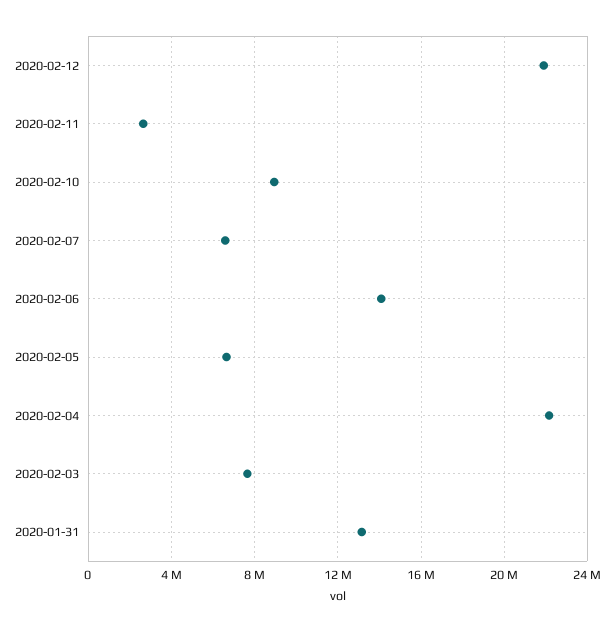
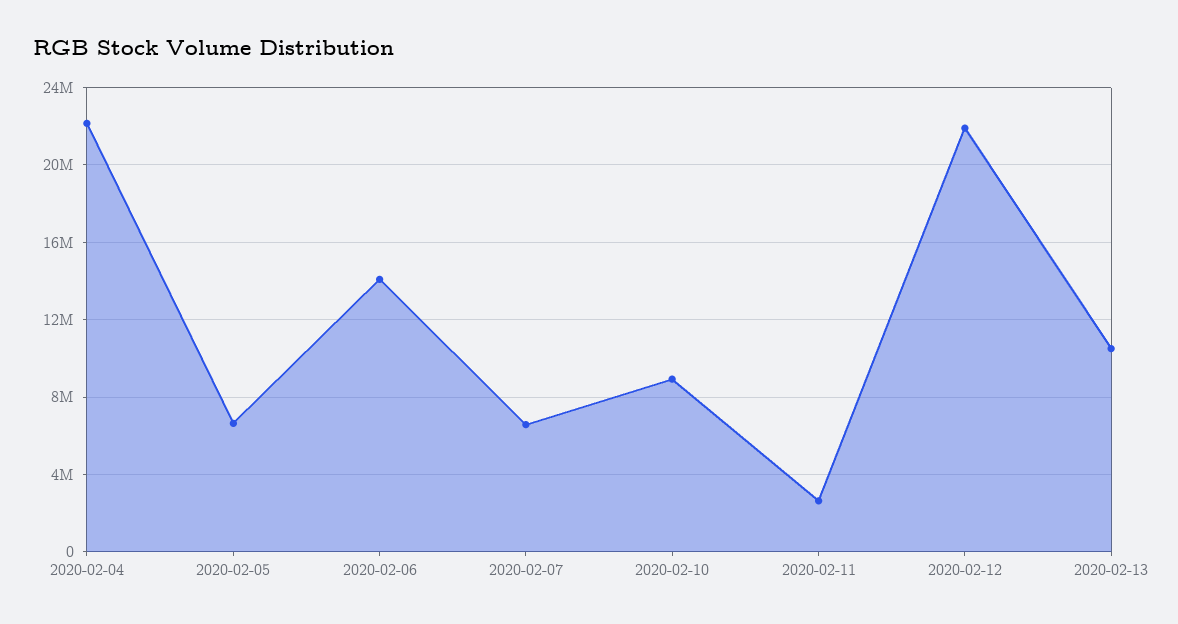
2020-02-03: 7500000 -> none
2020-01-31: 13000000 -> none
2020-02-13: none -> 10500000

